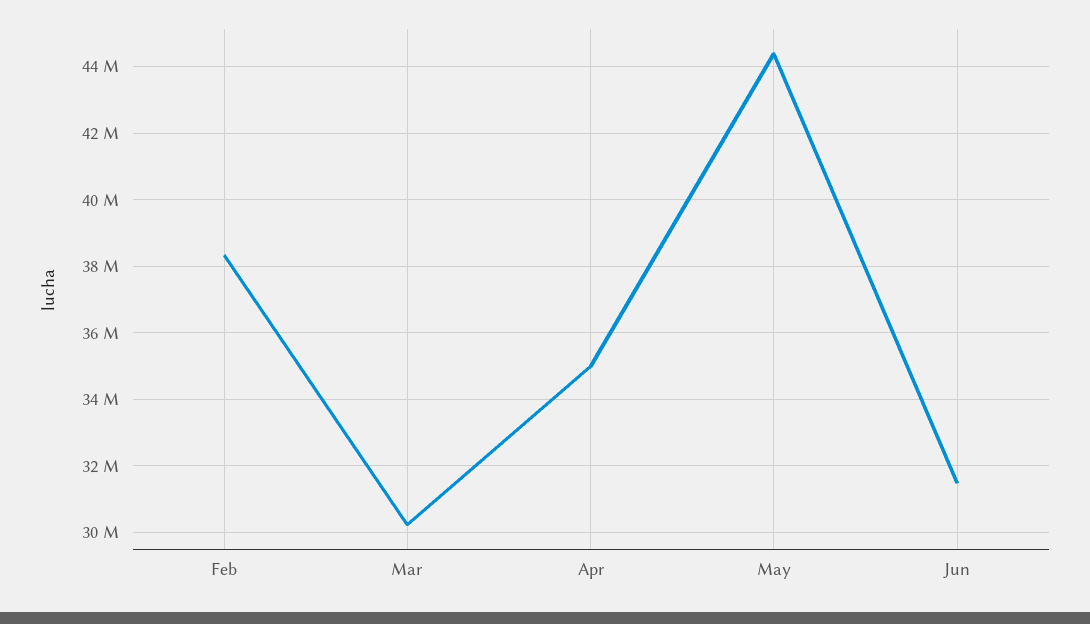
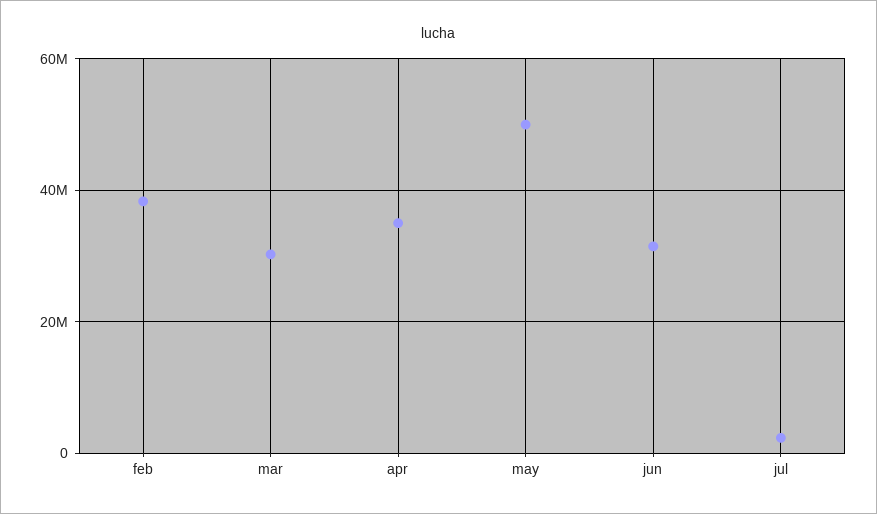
May: 44400000 -> 50000000
jul: none -> 2000000

